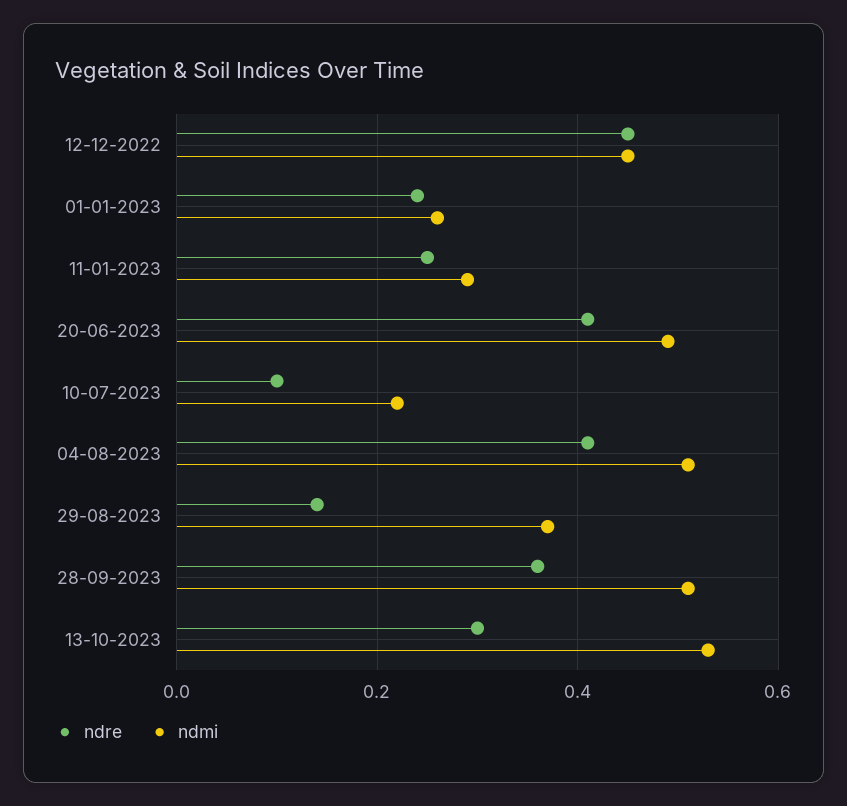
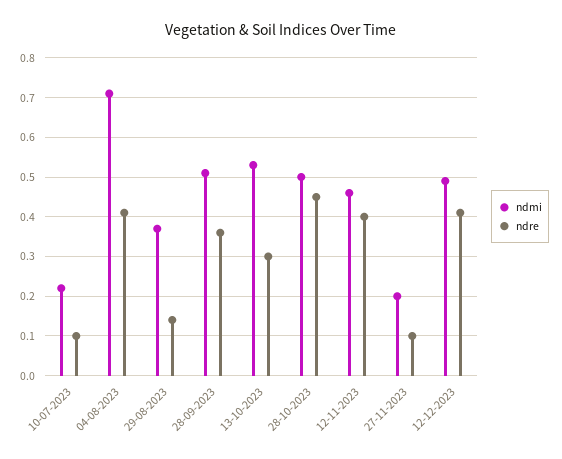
ndre, 12-12-2022: 0.45 -> none
ndmi, 12-12-2022: 0.45 -> none
ndre, 01-01-2023: 0.25 -> none
ndmi, 01-01-2023: 0.25 -> none
ndre, 11-01-2023: 0.25 -> none
ndmi, 11-01-2023: 0.3 -> none
ndre, 20-06-2023: 0.4 -> none
ndmi, 20-06-2023: 0.5 -> none
ndmi, 04-08-2023: 0.5 -> 0.7
ndmi, 28-10-2023: none -> 0.5
ndre, 28-10-2023: none -> 0.45
ndmi, 12-11-2023: none -> 0.45
ndre, 12-11-2023: none -> 0.4
ndmi, 27-11-2023: none -> 0.2
ndre, 27-11-2023: none -> 0.1
ndmi, 12-12-2023: none -> 0.5
ndre, 12-12-2023: none -> 0.4

